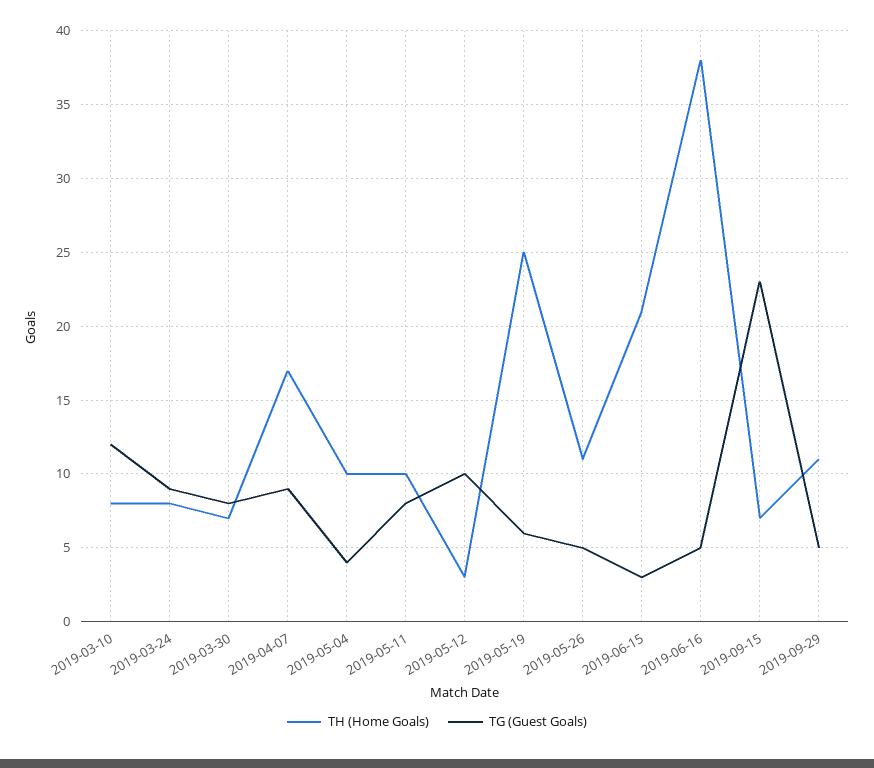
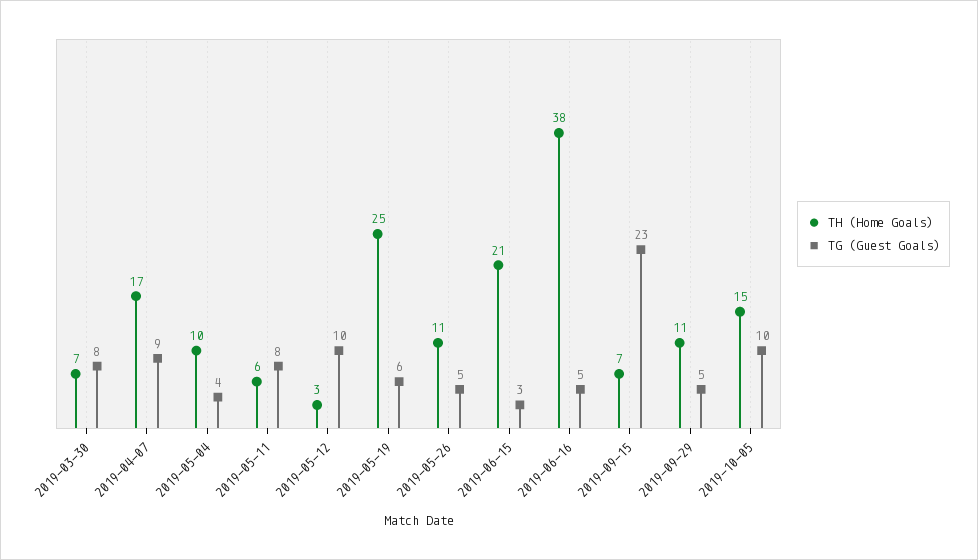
TH (Home Goals), 2019-03-10: 8 -> none
TG (Guest Goals), 2019-03-10: 12 -> none
TH (Home Goals), 2019-03-24: 8 -> none
TG (Guest Goals), 2019-03-24: 9 -> none
TH (Home Goals), 2019-05-11: 10 -> 6
TH (Home Goals), 2019-10-05: none -> 15
TG (Guest Goals), 2019-10-05: none -> 10

